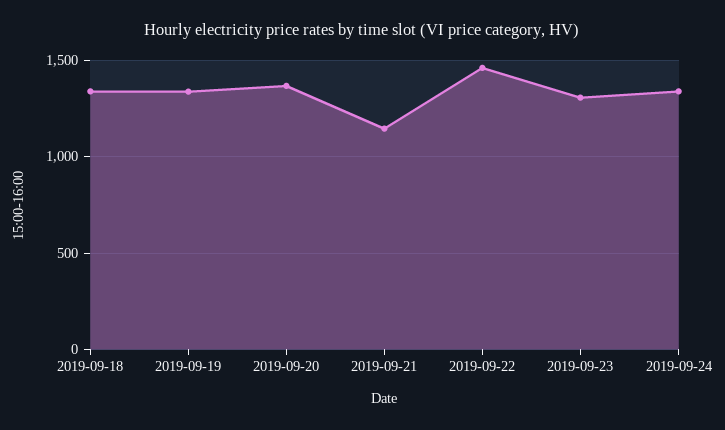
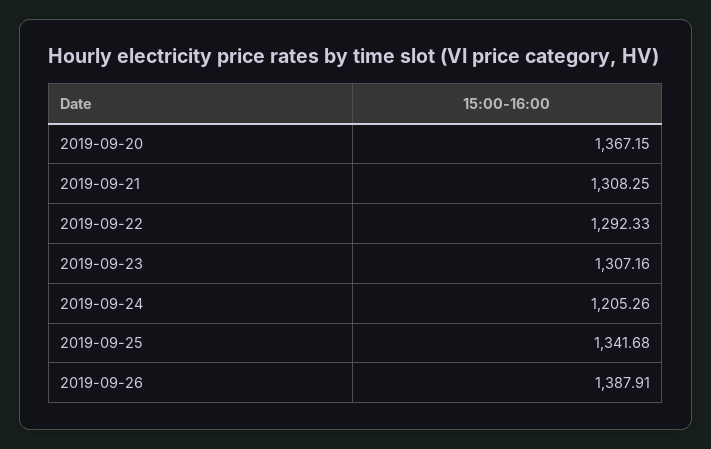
2019-09-18: 1350 -> none
2019-09-19: 1350 -> none
2019-09-21: 1150 -> 1308.25
2019-09-22: 1450 -> 1292.33
2019-09-24: 1350 -> 1205.26
2019-09-25: none -> 1341.68
2019-09-26: none -> 1387.91

